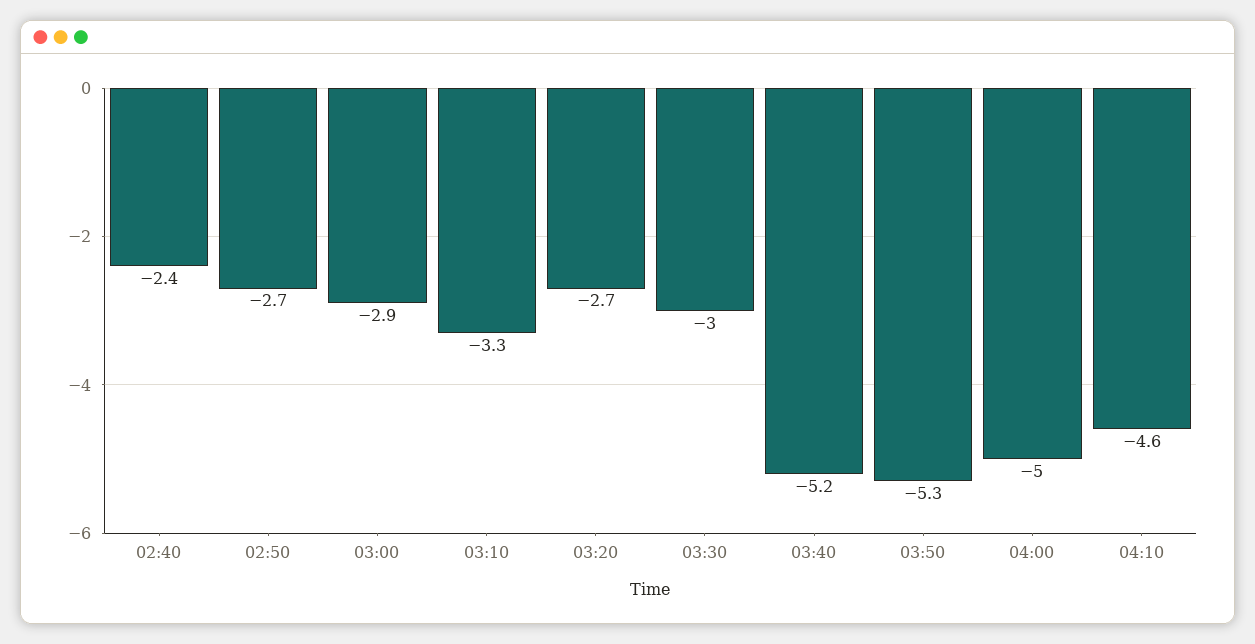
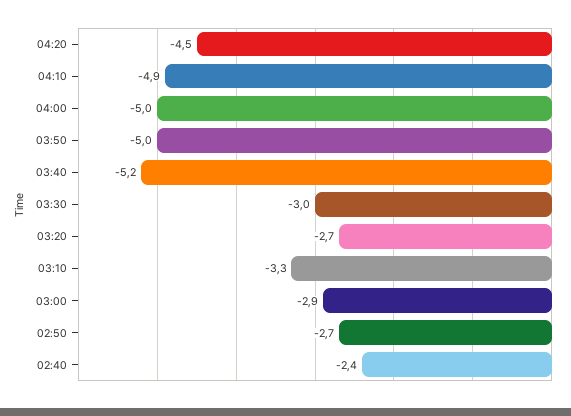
03:50: -5.3 -> -5
04:10: -4.6 -> -4.9
04:20: none -> -4.5

